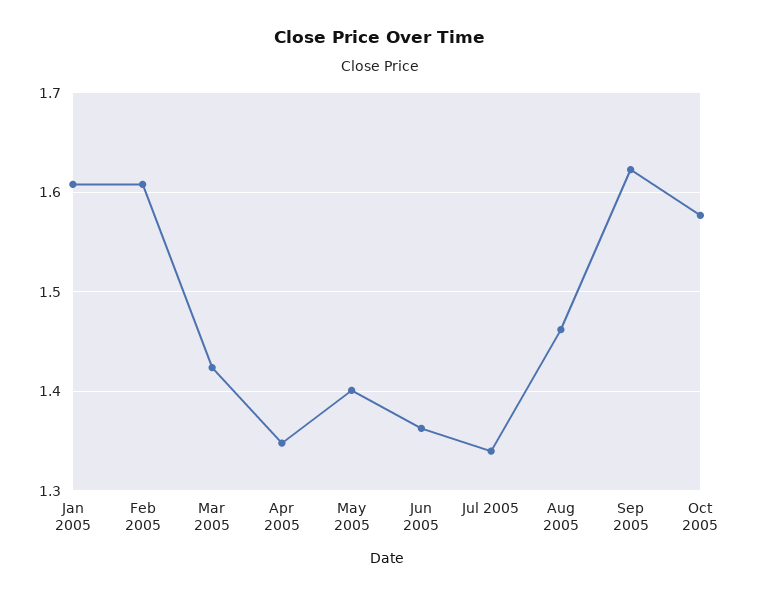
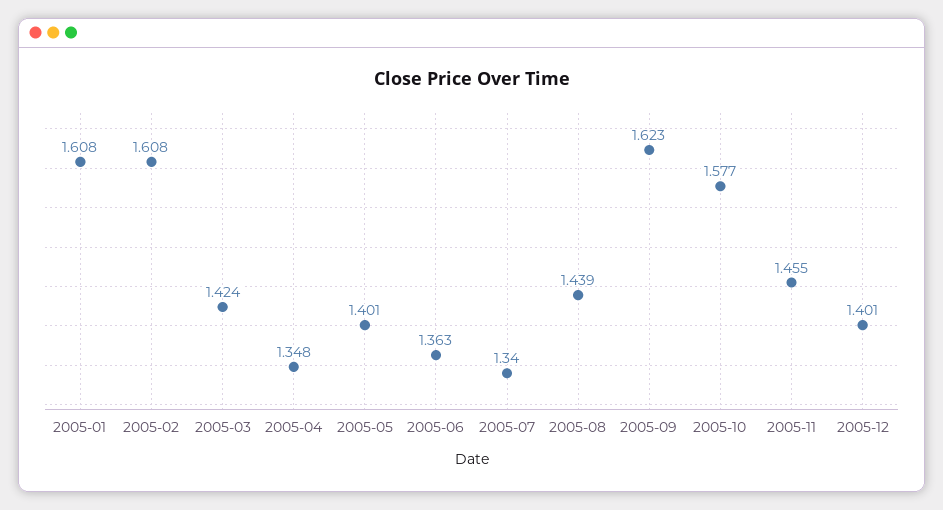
Aug 2005: 1.46 -> 1.439
2005-11: none -> 1.455
2005-12: none -> 1.401

